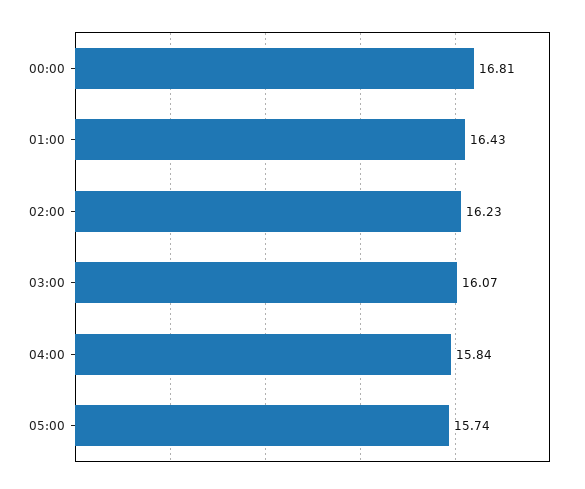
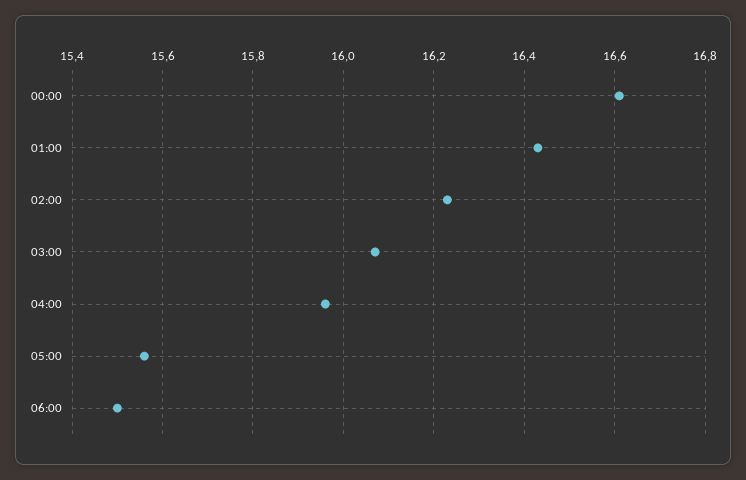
00:00: 16.81 -> 16.6
04:00: 15.84 -> 15.95
05:00: 15.74 -> 15.55
06:00: none -> 15.5

